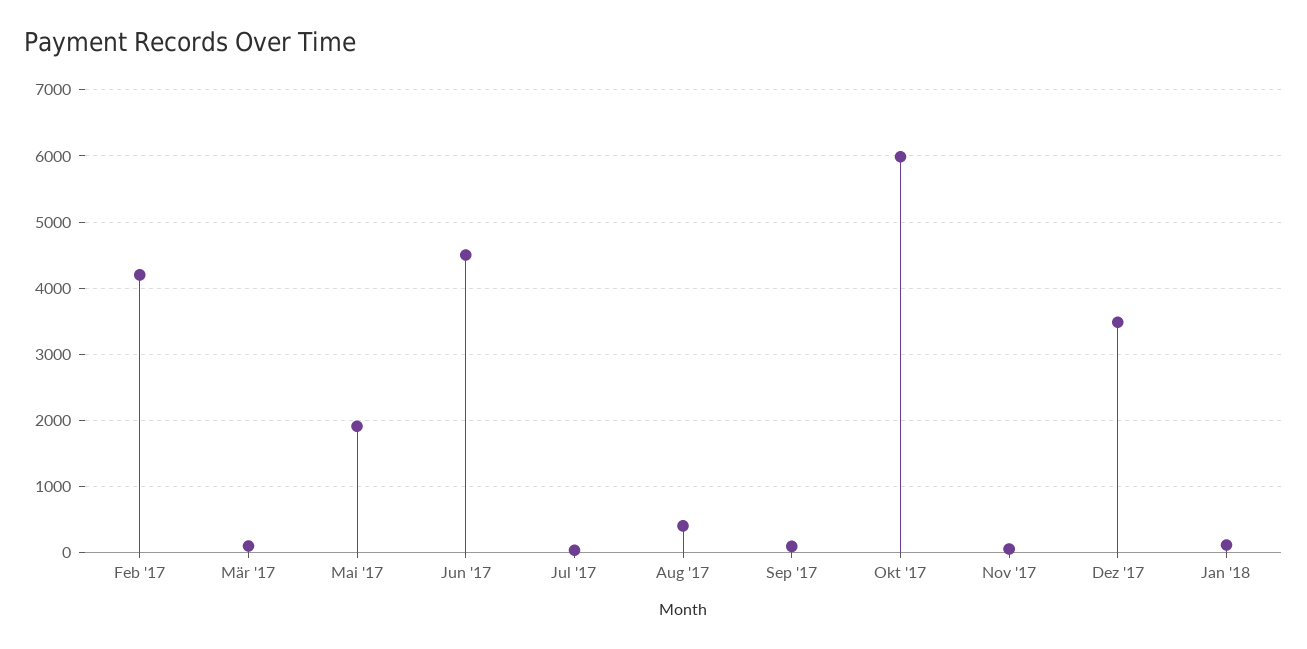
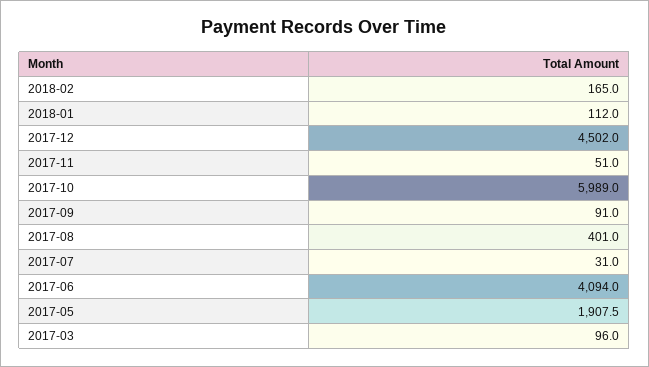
Feb '17: 4200 -> none
Jun '17: 4500 -> 4094
Dez '17: 3500 -> 4502
2018-02: none -> 165

